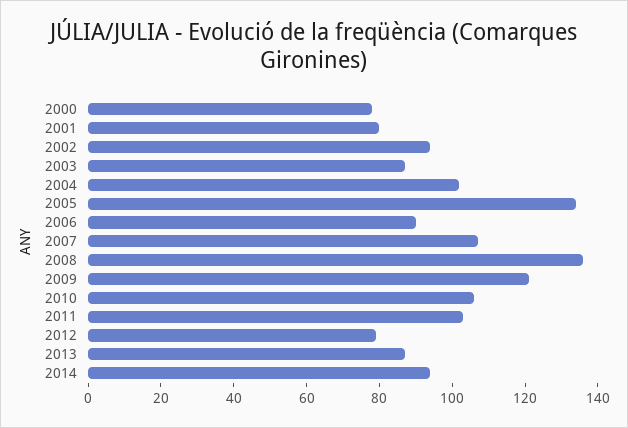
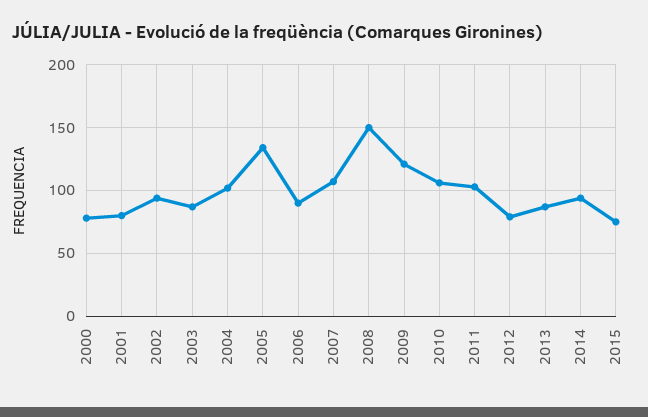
2008: 135 -> 150
2015: none -> 75

